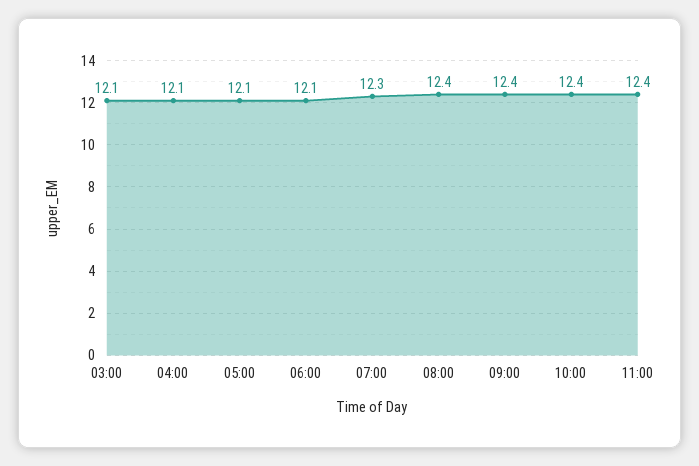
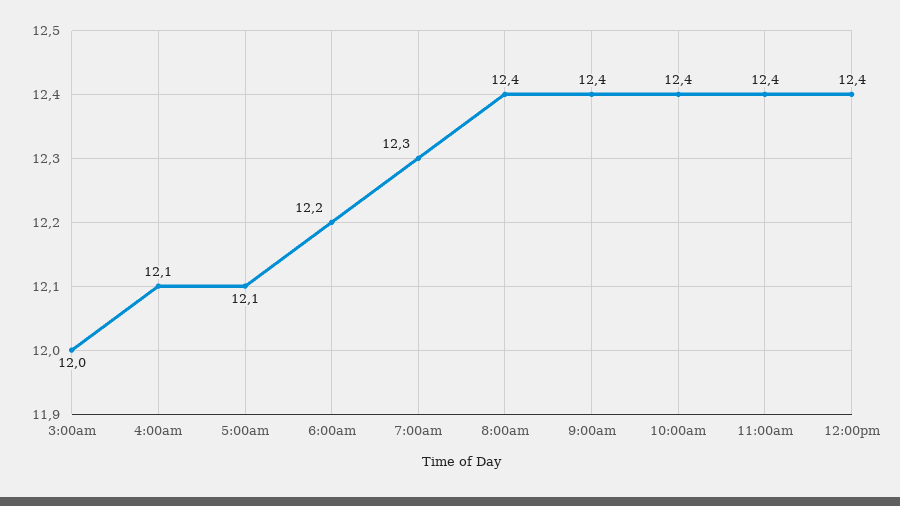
03:00: 12.1 -> 12
06:00: 12.1 -> 12.2
12:00pm: none -> 12.4

